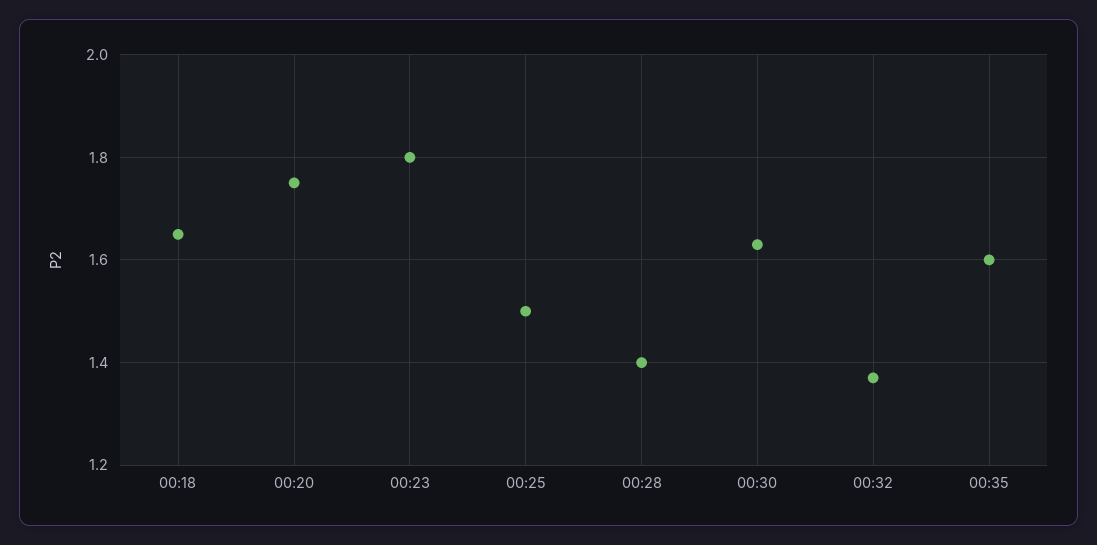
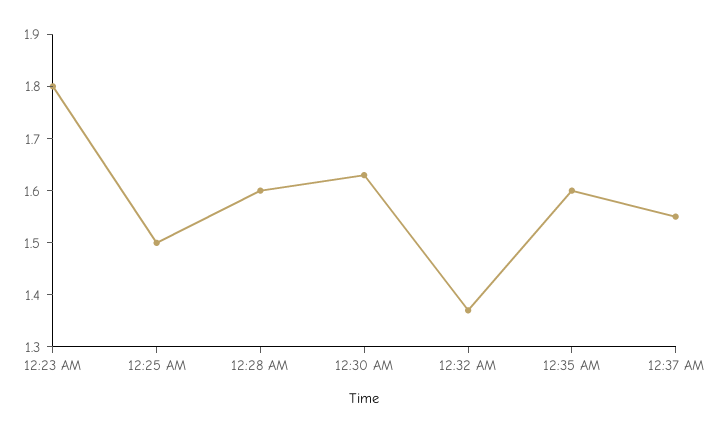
00:18: 1.65 -> none
00:20: 1.75 -> none
00:28: 1.4 -> 1.6
12:37 AM: none -> 1.55

